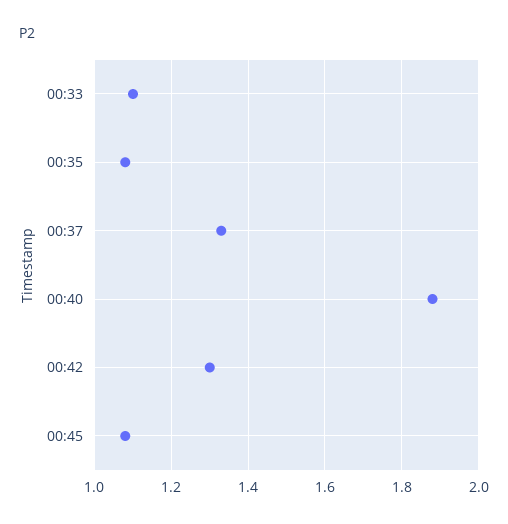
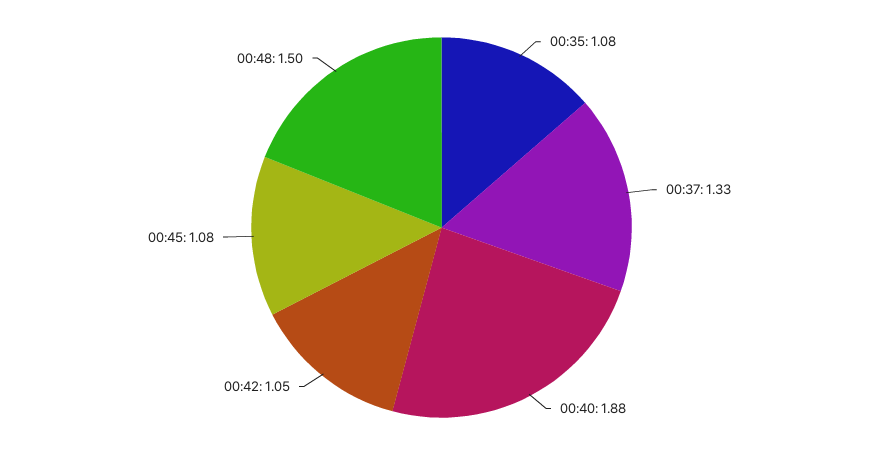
00:33: 1.1 -> none
00:42: 1.3 -> 1.05
00:48: none -> 1.5

